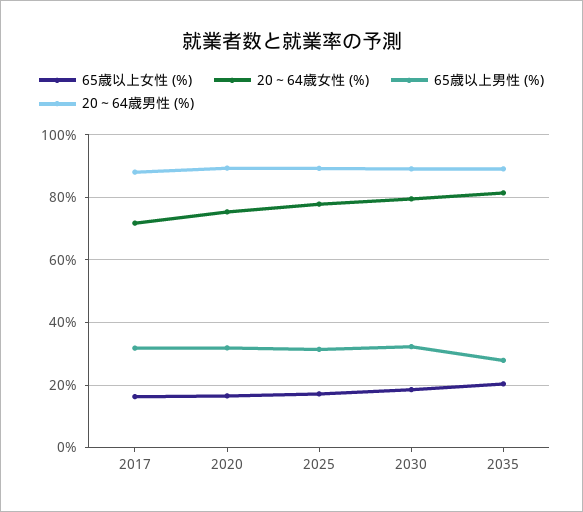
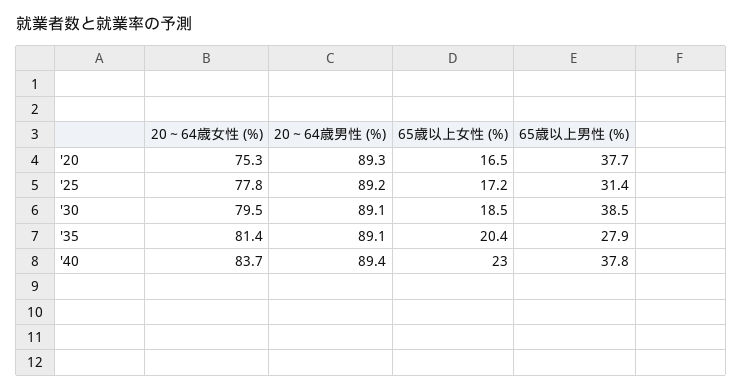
65歳以上女性 (%), 2017: 16 -> none
20～64歳女性 (%), 2017: 72 -> none
65歳以上男性 (%), 2017: 32 -> none
20～64歳男性 (%), 2017: 88 -> none
65歳以上男性 (%), 2020: 32 -> 37.7
65歳以上男性 (%), 2030: 32 -> 38.5
20～64歳女性 (%), '40: none -> 83.7
20～64歳男性 (%), '40: none -> 89.4
65歳以上女性 (%), '40: none -> 23
65歳以上男性 (%), '40: none -> 37.8

